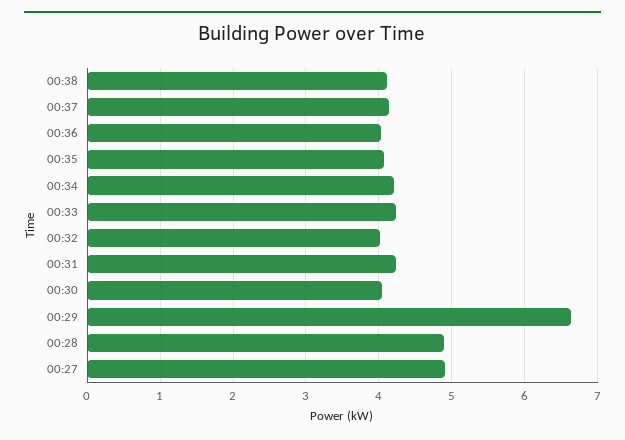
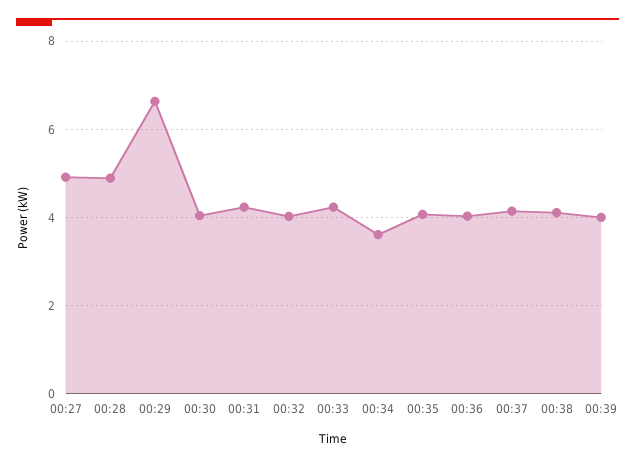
00:34: 4.2 -> 3.6
00:39: none -> 4

